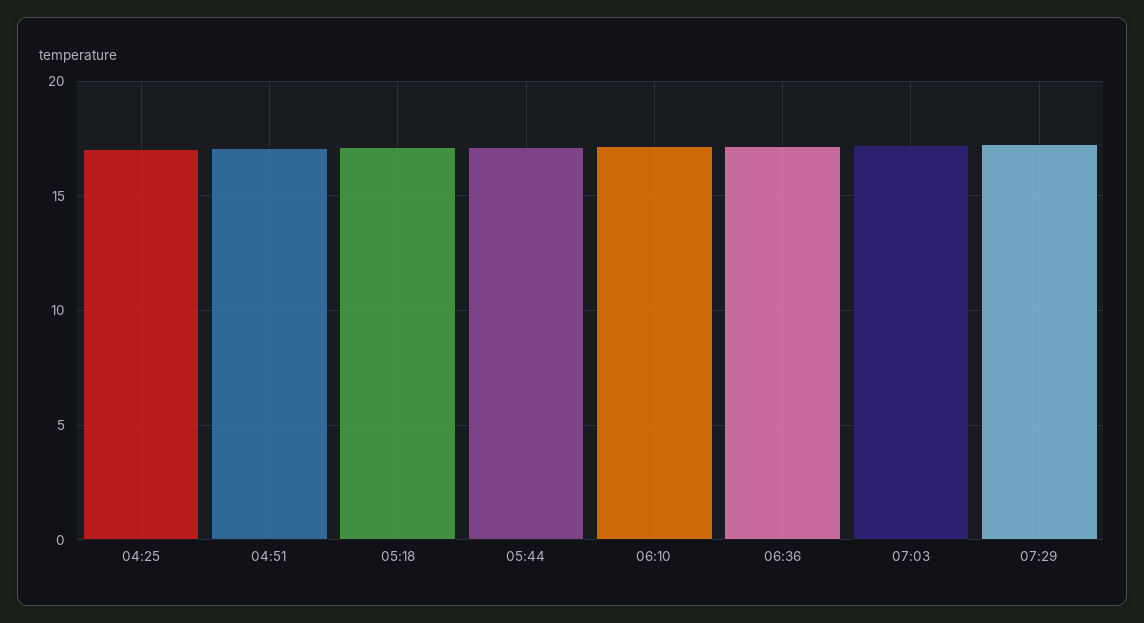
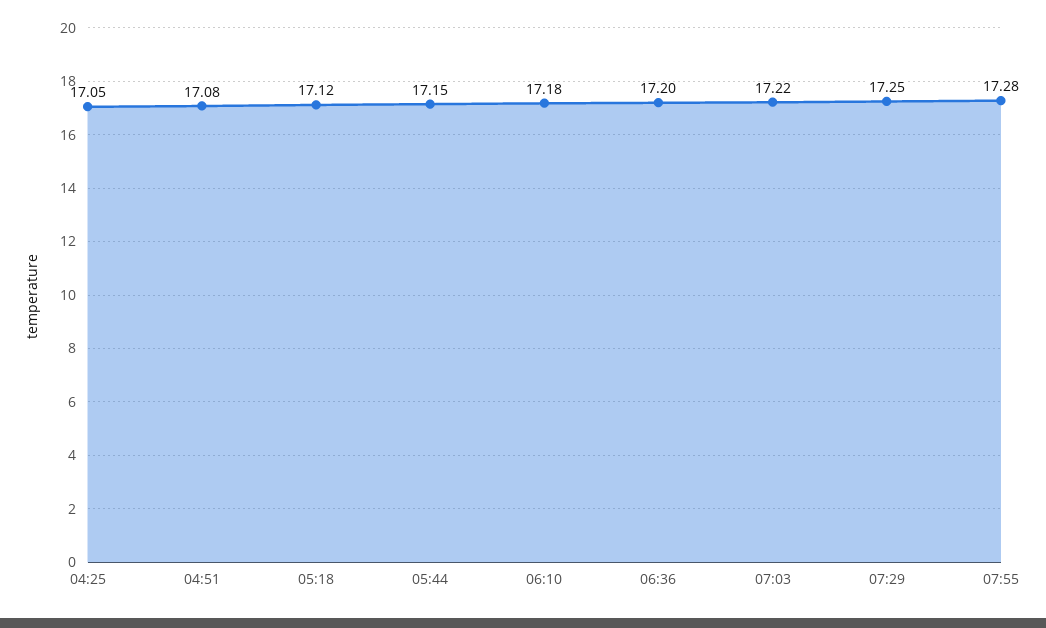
07:55: none -> 17.28

